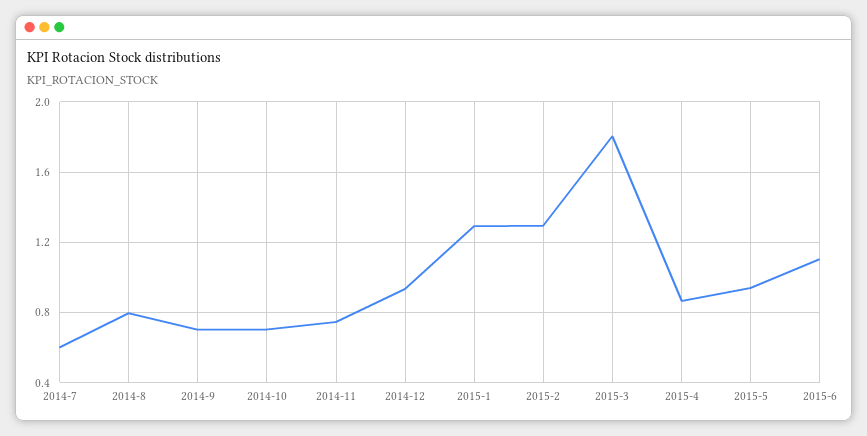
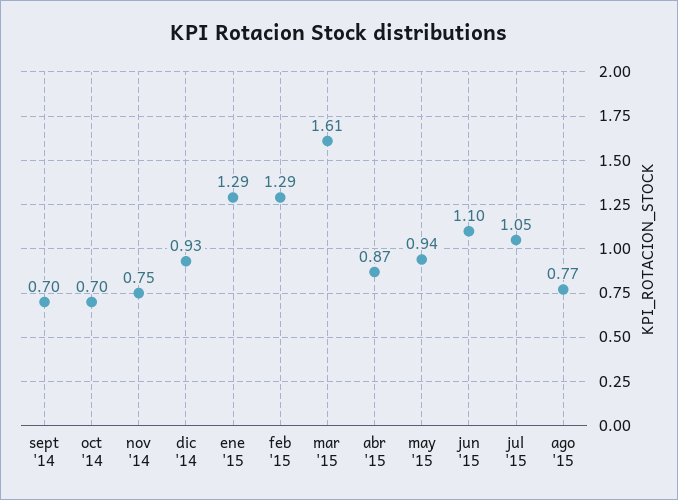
2014-7: 0.6 -> none
2014-8: 0.8 -> none
2015-3: 1.8 -> 1.61
jul '15: none -> 1.05
ago '15: none -> 0.77

